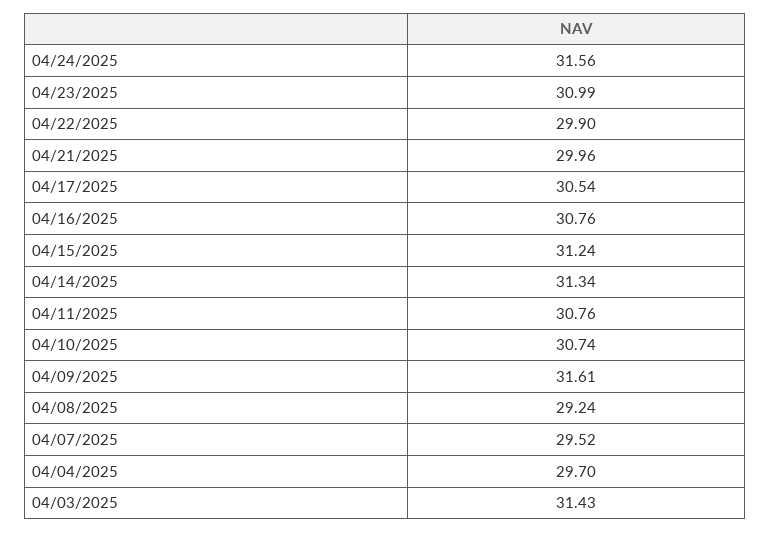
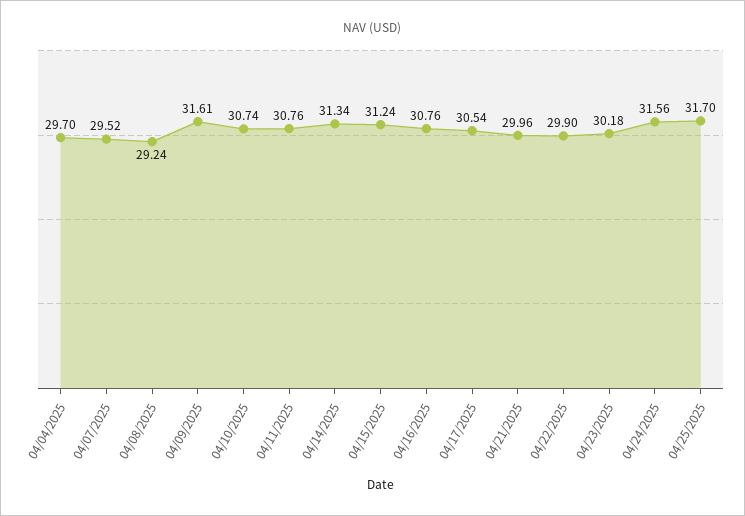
04/23/2025: 30.99 -> 30.18
04/03/2025: 31.43 -> none
04/25/2025: none -> 31.7

